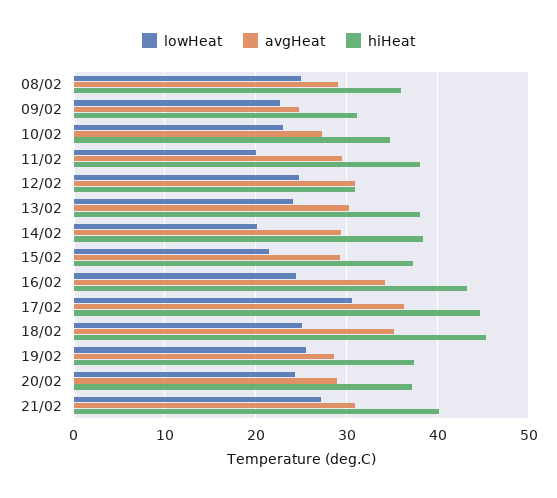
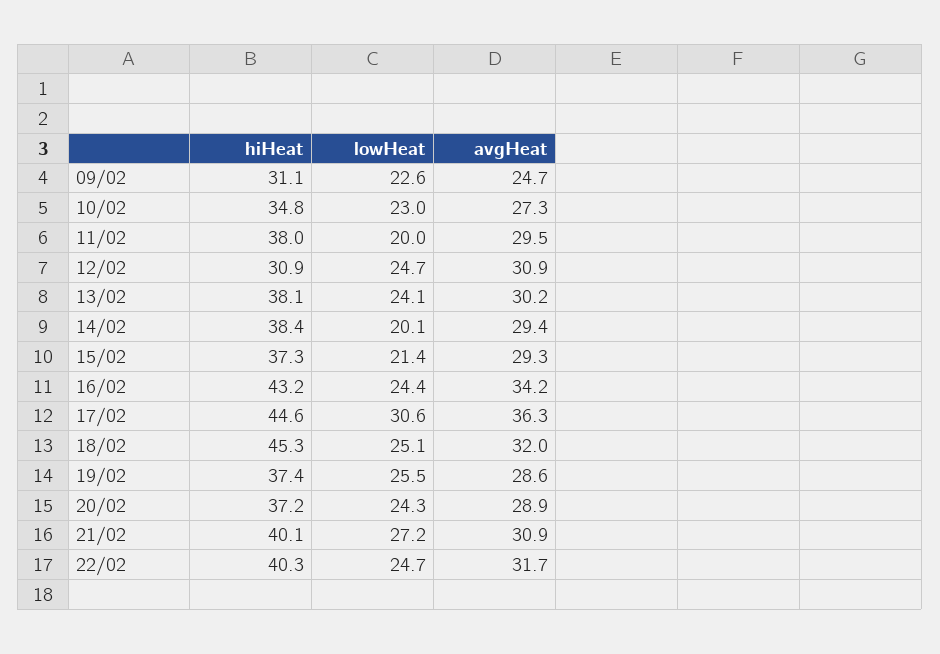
lowHeat, 08/02: 25 -> none
avgHeat, 08/02: 29 -> none
hiHeat, 08/02: 36 -> none
avgHeat, 18/02: 35 -> 32
hiHeat, 22/02: none -> 40.3
lowHeat, 22/02: none -> 24.7
avgHeat, 22/02: none -> 31.7

